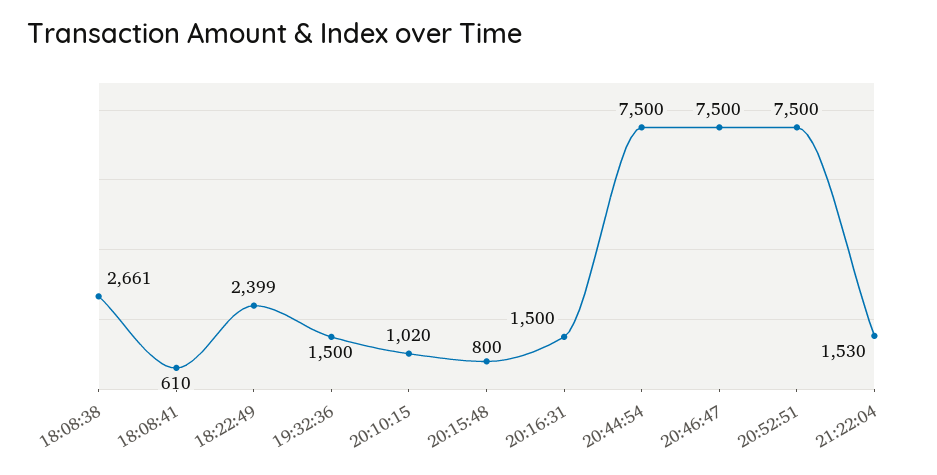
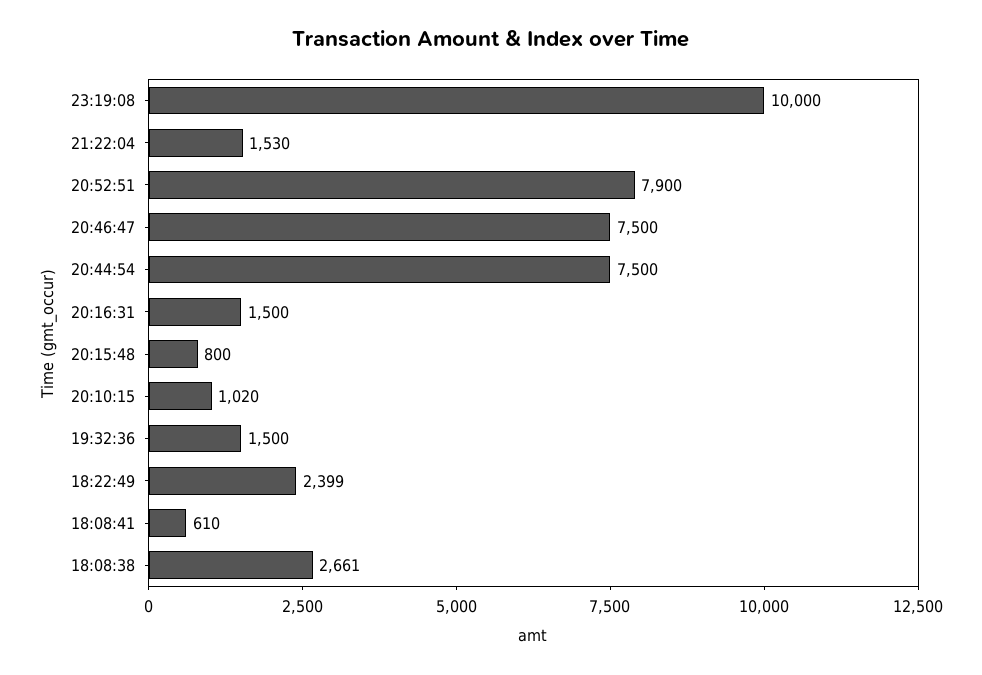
20:52:51: 7500 -> 7900
23:19:08: none -> 10000

